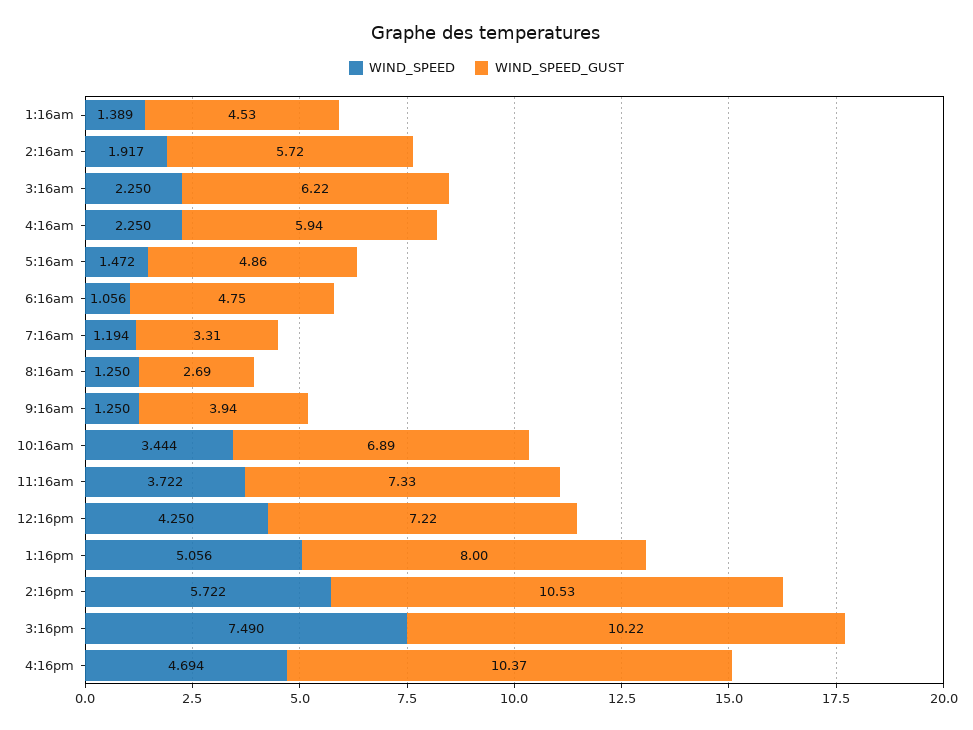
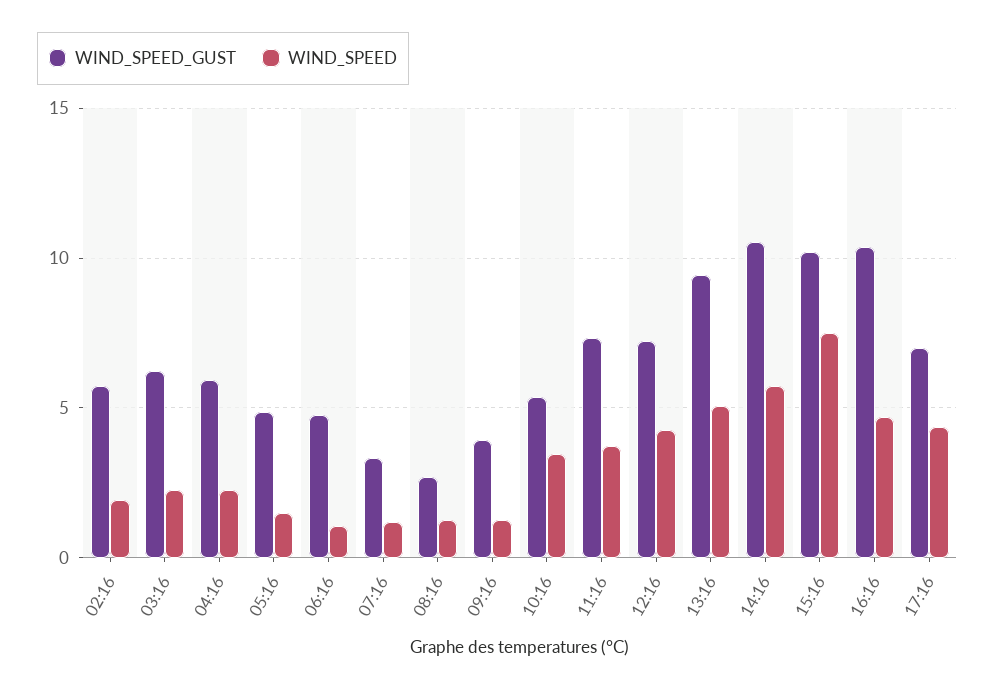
WIND_SPEED, 1:16am: 1.389 -> none
WIND_SPEED_GUST, 1:16am: 4.53 -> none
WIND_SPEED_GUST, 10:16am: 6.89 -> 5.5
WIND_SPEED_GUST, 1:16pm: 8 -> 9.5
WIND_SPEED_GUST, 17:16: none -> 7
WIND_SPEED, 17:16: none -> 4.5

